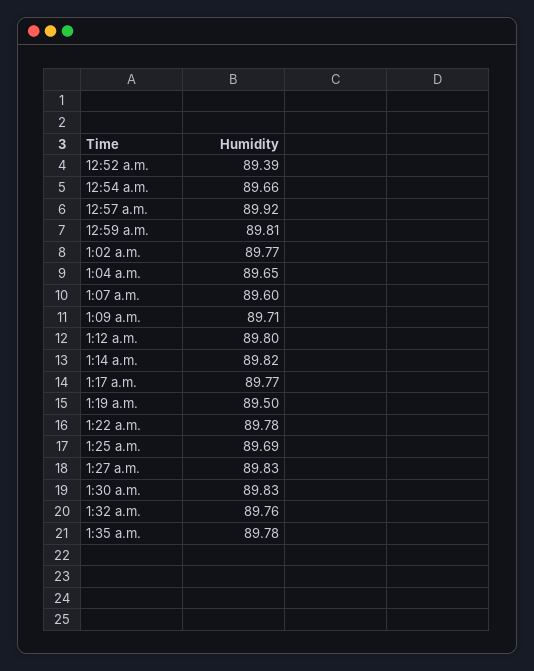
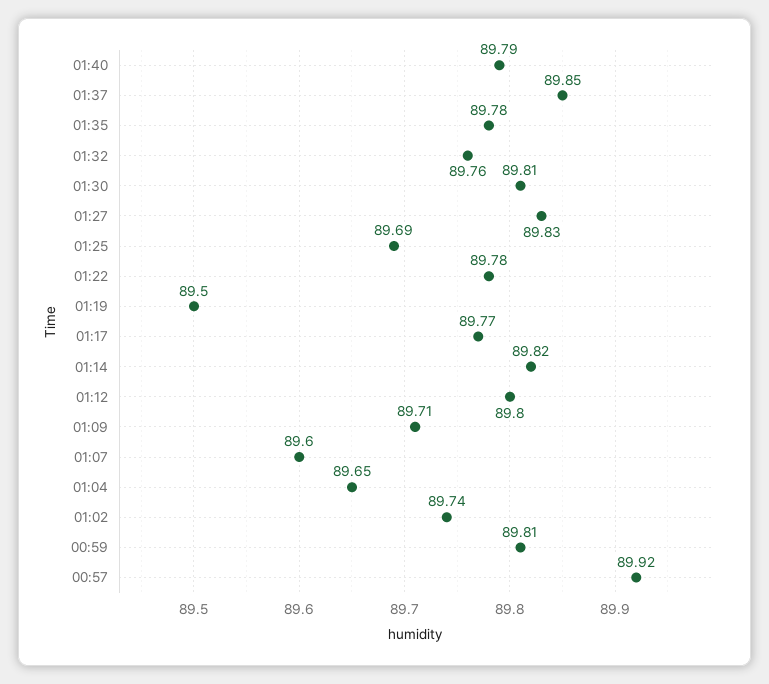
12:52 a.m.: 89.39 -> none
12:54 a.m.: 89.66 -> none
1:02 a.m.: 89.77 -> 89.74
1:30 a.m.: 89.83 -> 89.81
01:40: none -> 89.79
01:37: none -> 89.85

